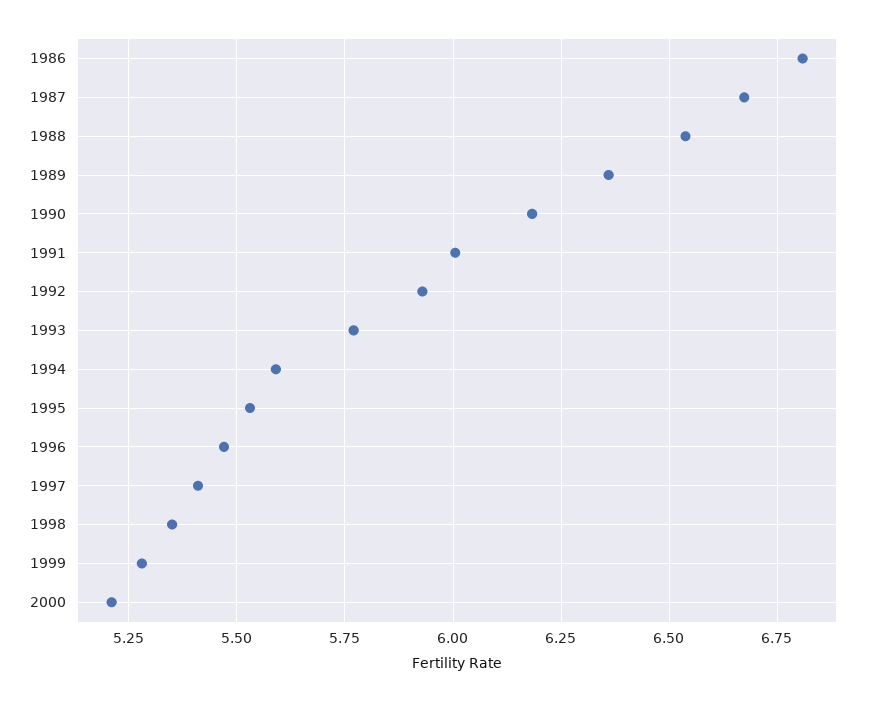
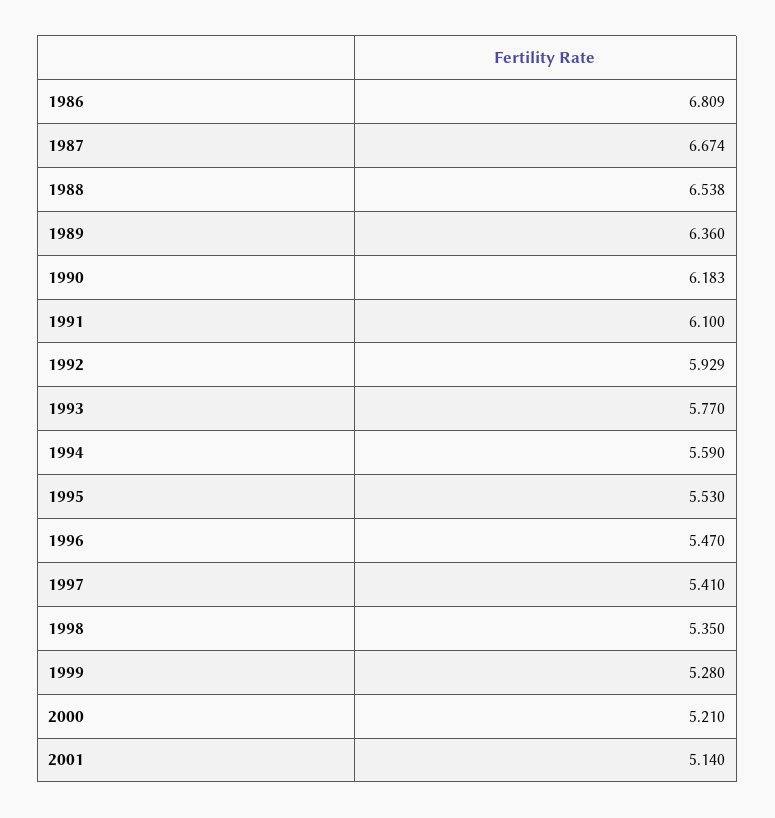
1991: 6 -> 6.1
2001: none -> 5.14

